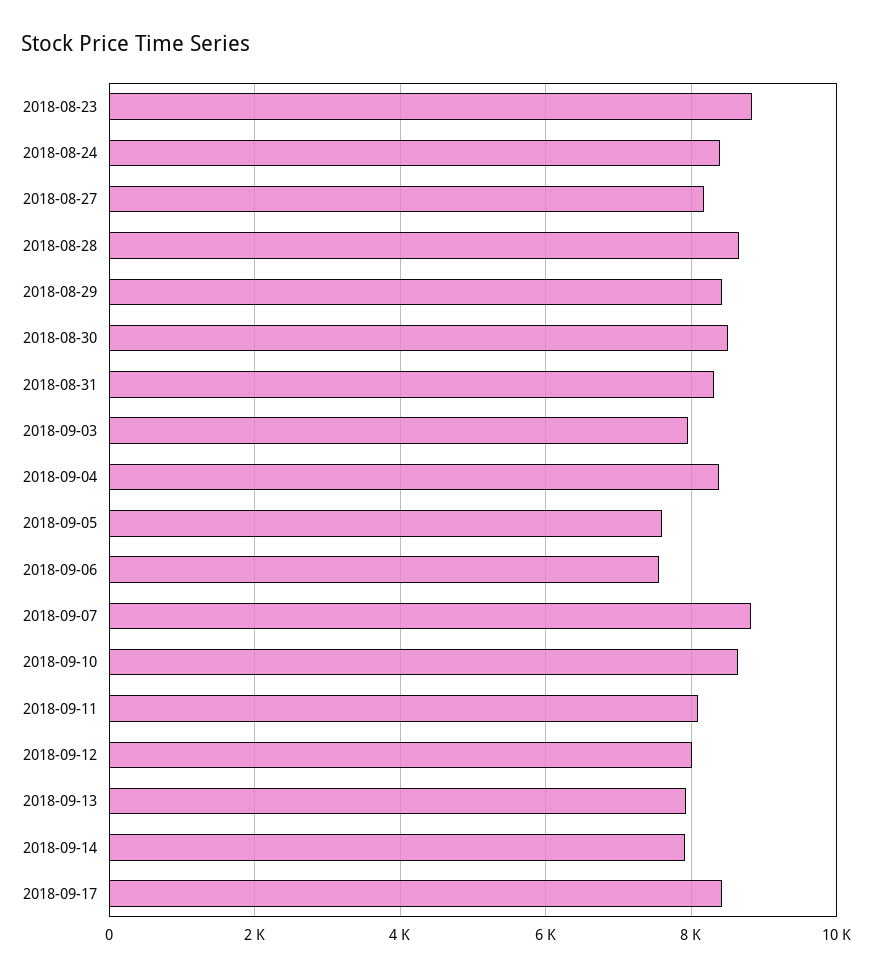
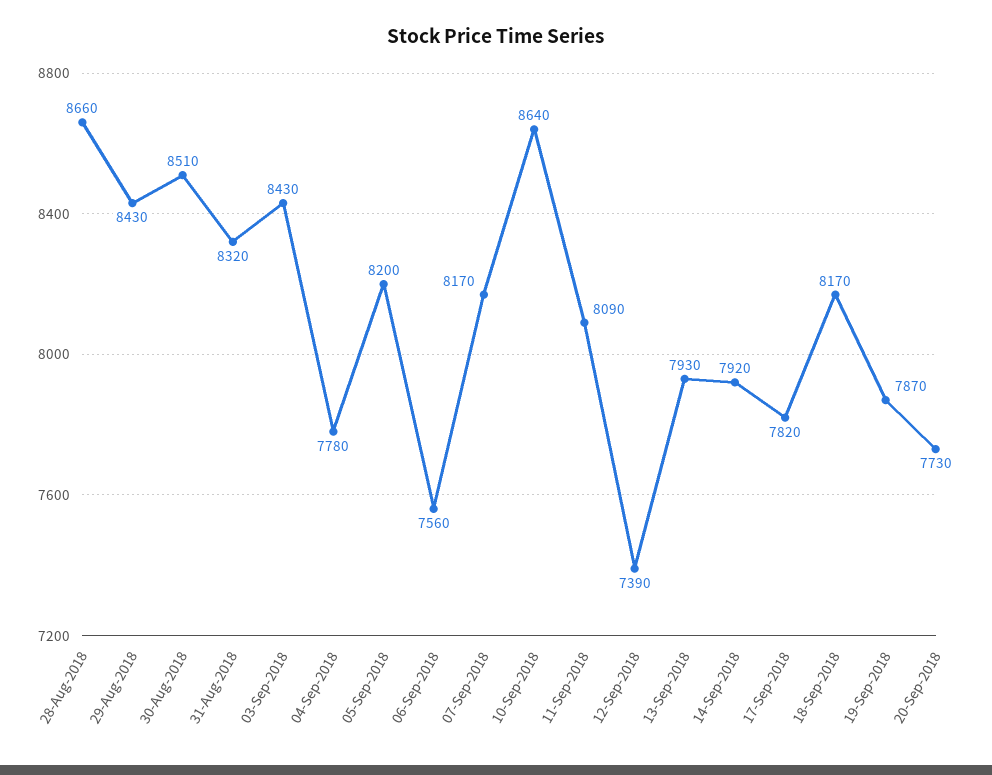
2018-08-23: 8800 -> none
2018-08-24: 8400 -> none
2018-08-27: 8200 -> none
2018-09-03: 8000 -> 8430
2018-09-04: 8400 -> 7780
2018-09-05: 7600 -> 8200
2018-09-07: 8800 -> 8170
2018-09-12: 8000 -> 7390
2018-09-17: 8400 -> 7820
18-Sep-2018: none -> 8170
19-Sep-2018: none -> 7870
20-Sep-2018: none -> 7730

